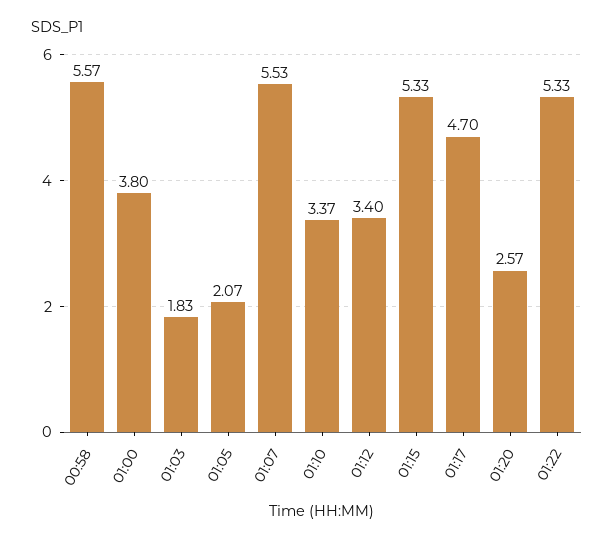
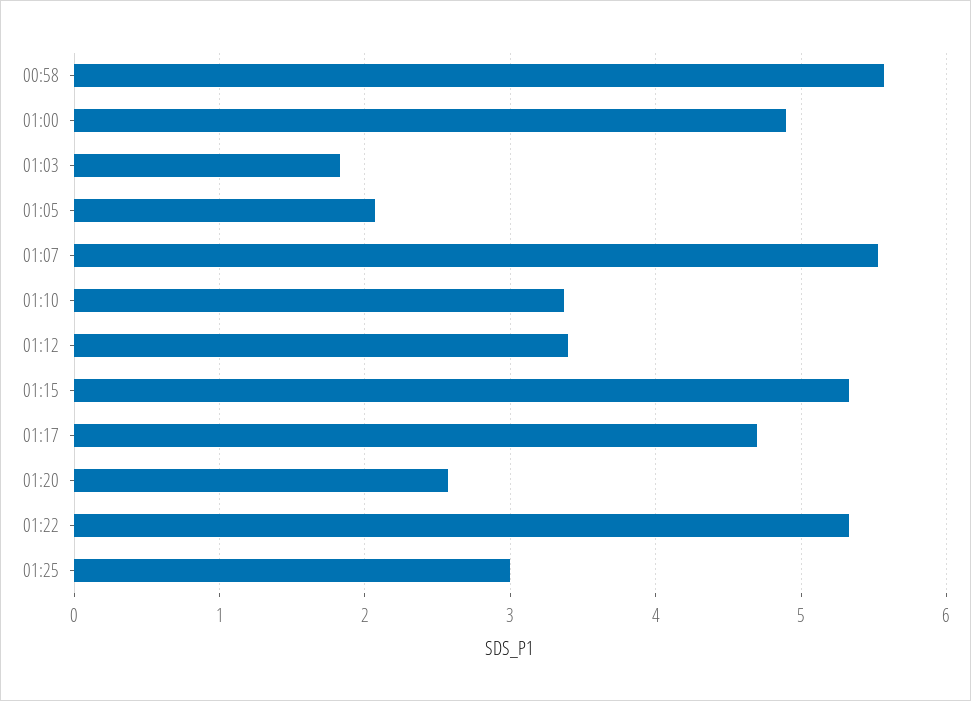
01:00: 3.8 -> 4.9
01:25: none -> 3

